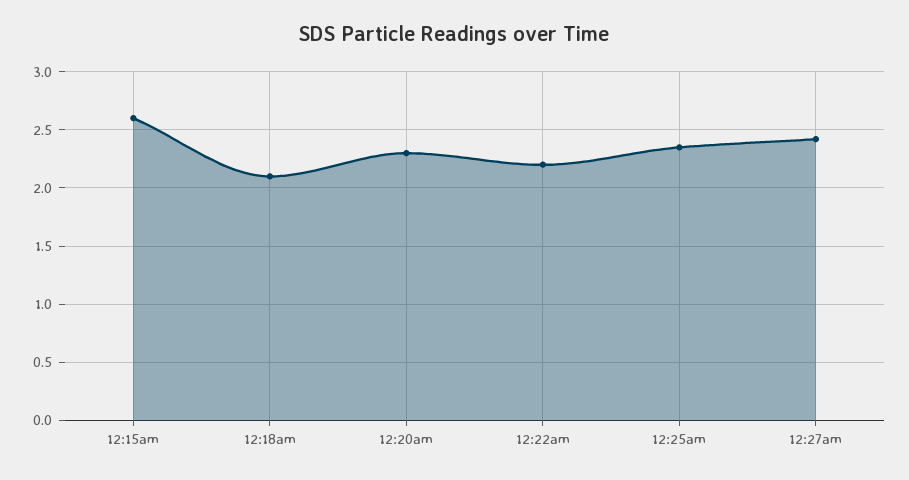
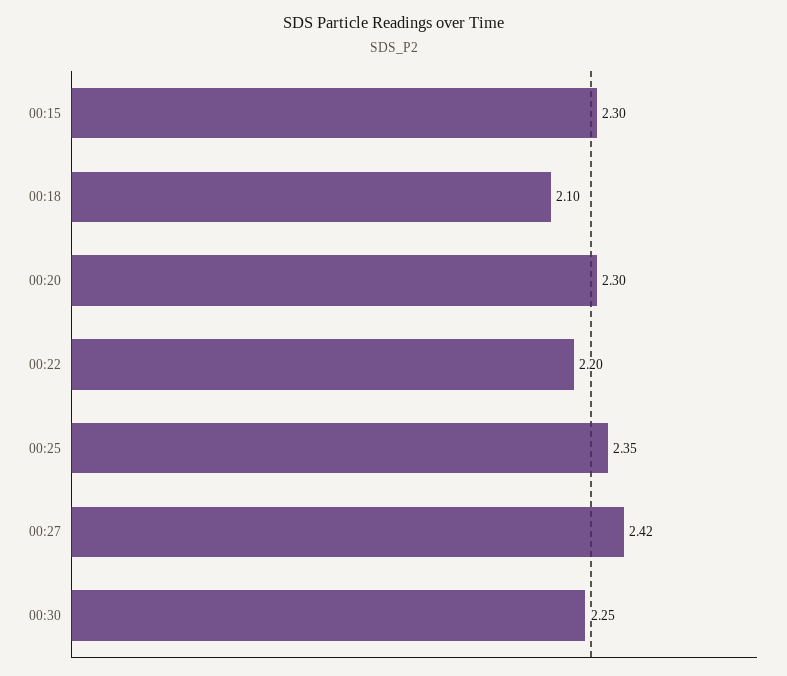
12:15am: 2.6 -> 2.3
00:30: none -> 2.25

